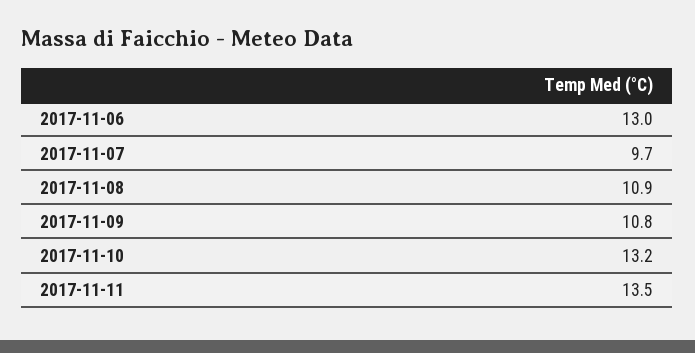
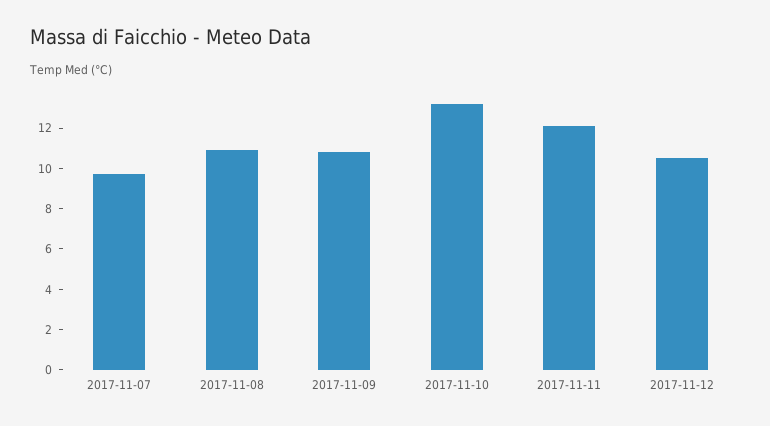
2017-11-06: 13 -> none
2017-11-11: 13.5 -> 12
2017-11-12: none -> 10.5

